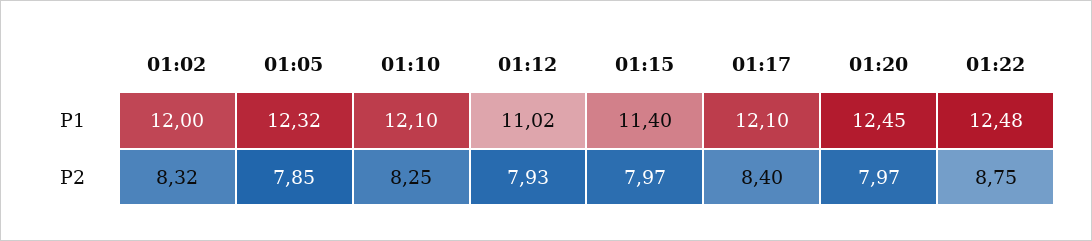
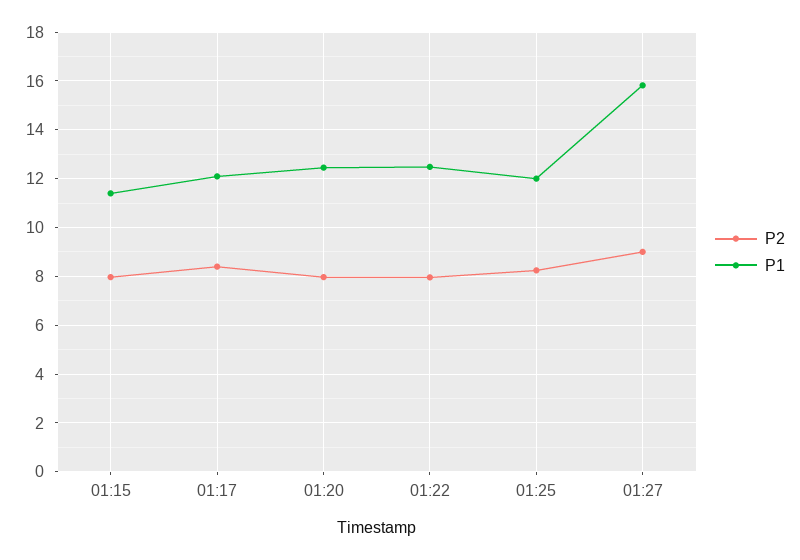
P1, 01:02: 12 -> none
P1, 01:05: 12.32 -> none
P1, 01:10: 12.1 -> none
P1, 01:12: 11.02 -> none
P2, 01:02: 8.32 -> none
P2, 01:05: 7.85 -> none
P2, 01:10: 8.25 -> none
P2, 01:12: 7.93 -> none
P2, 01:22: 8.75 -> 8
P2, 01:25: none -> 8.25
P1, 01:25: none -> 12
P2, 01:27: none -> 9
P1, 01:27: none -> 15.75

